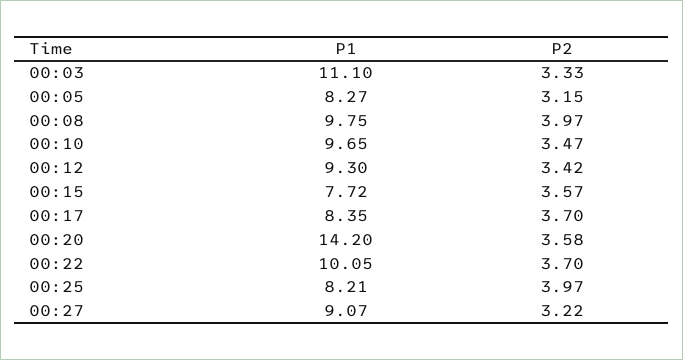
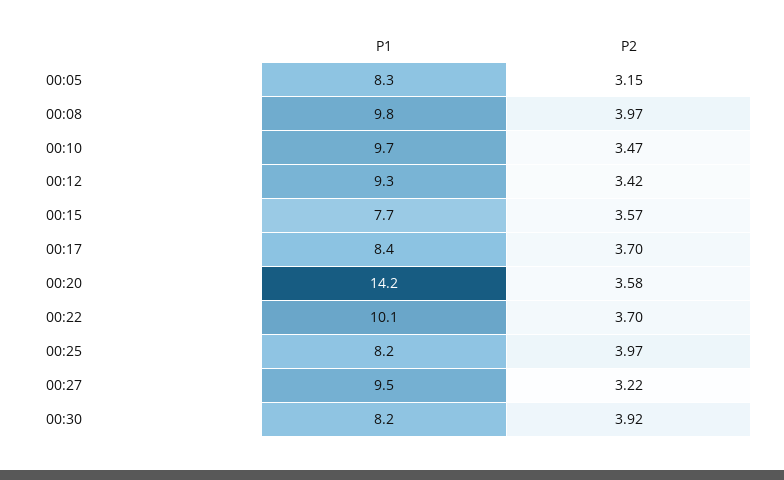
P1, 00:03: 11.1 -> none
P2, 00:03: 3.33 -> none
P1, 00:27: 9.07 -> 9.5
P1, 00:30: none -> 8.2
P2, 00:30: none -> 3.92

